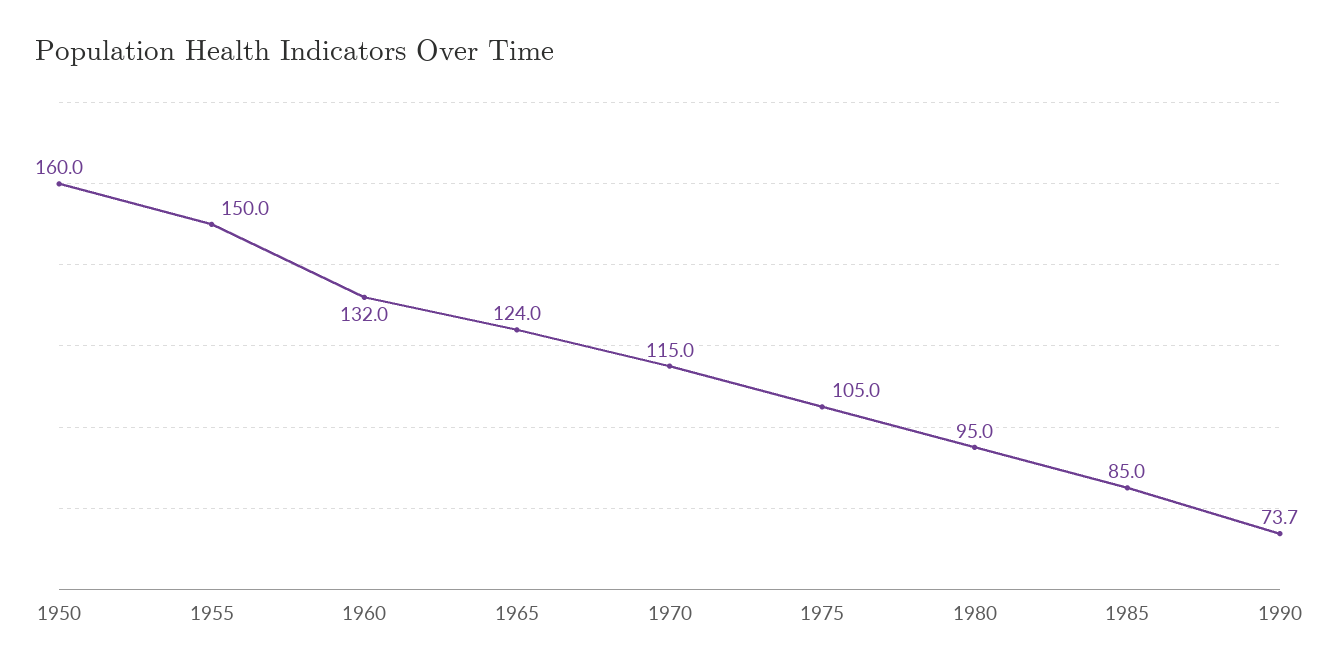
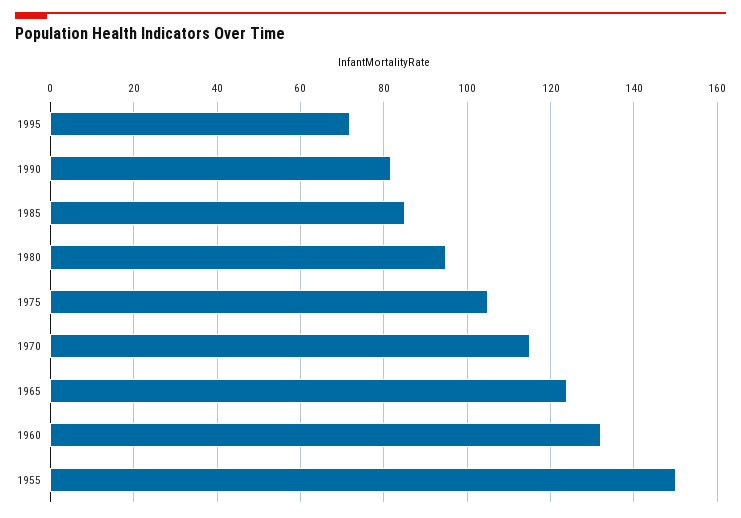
1950: 160 -> none
1990: 73.7 -> 82
1995: none -> 72

